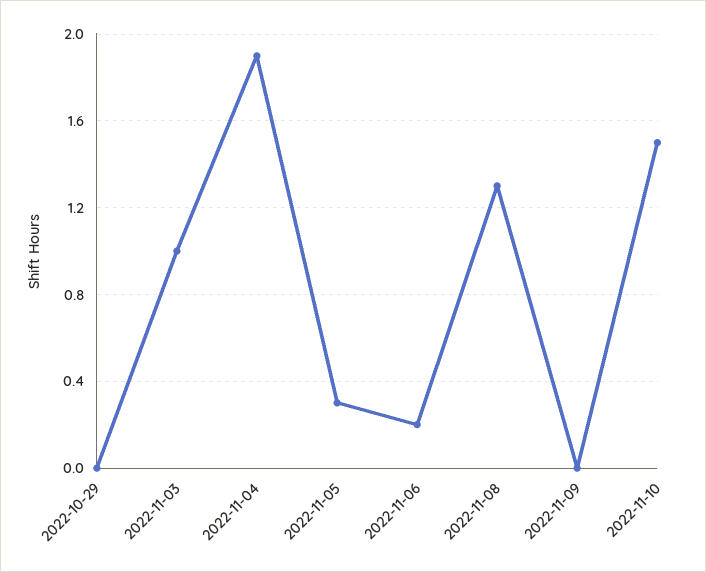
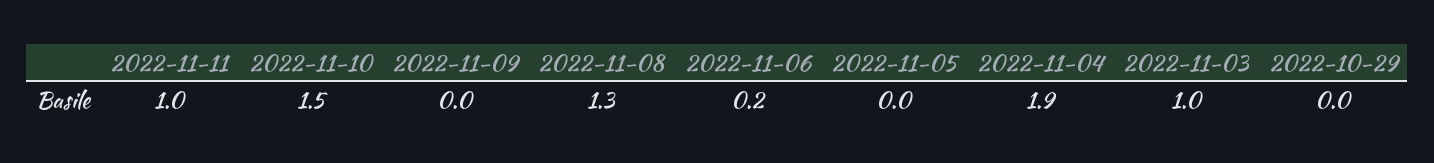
2022-11-05: 0.3 -> 0
2022-11-11: none -> 1

